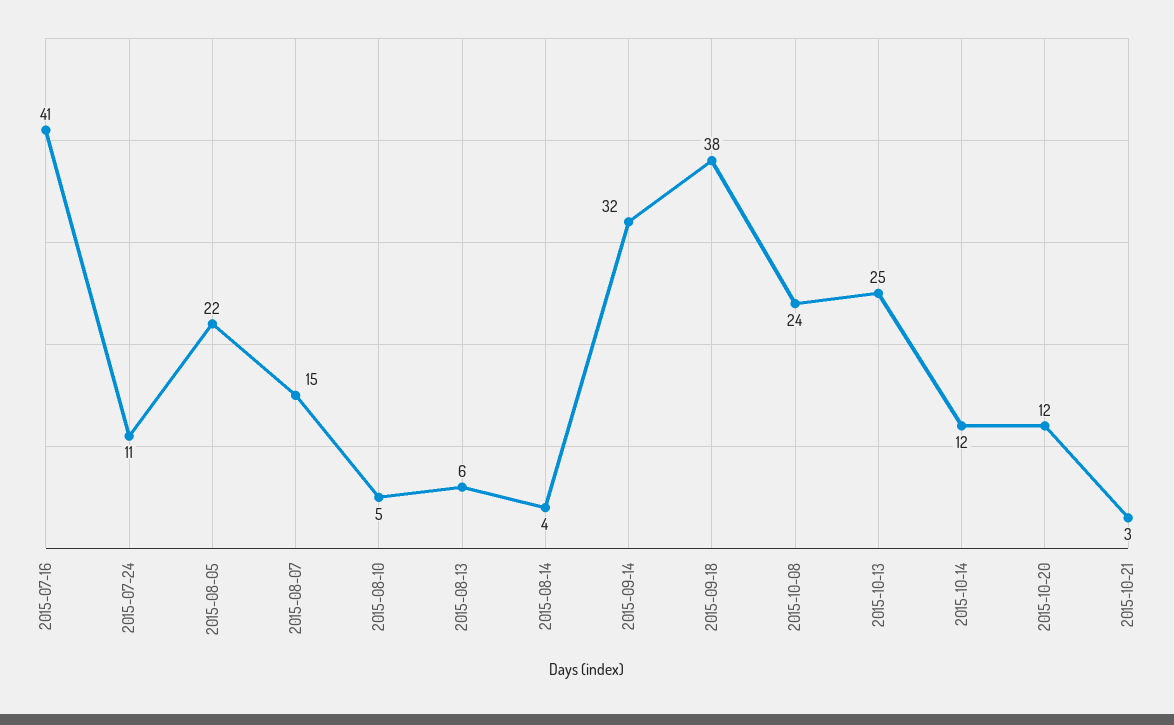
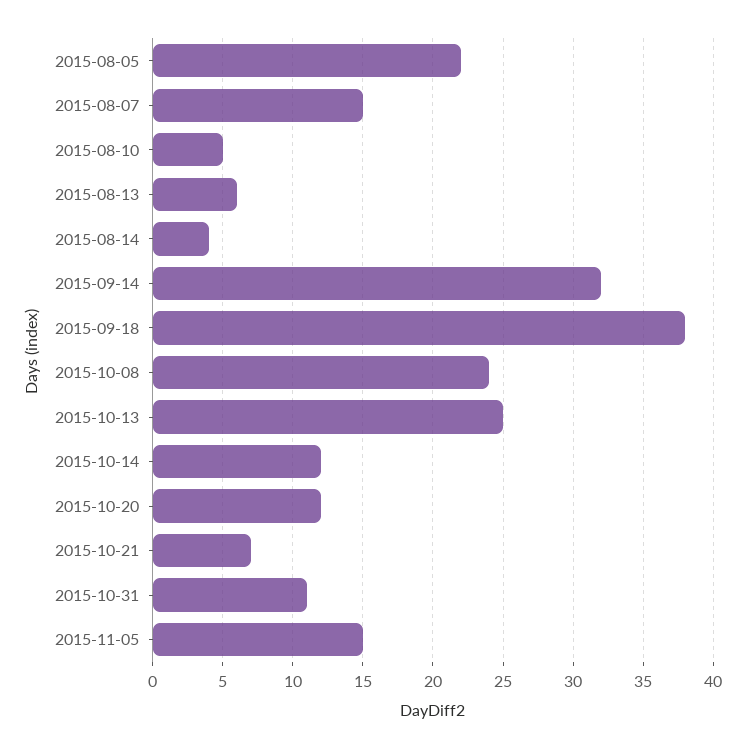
2015-07-16: 41 -> none
2015-07-24: 11 -> none
2015-10-21: 3 -> 7
2015-10-31: none -> 11
2015-11-05: none -> 15

